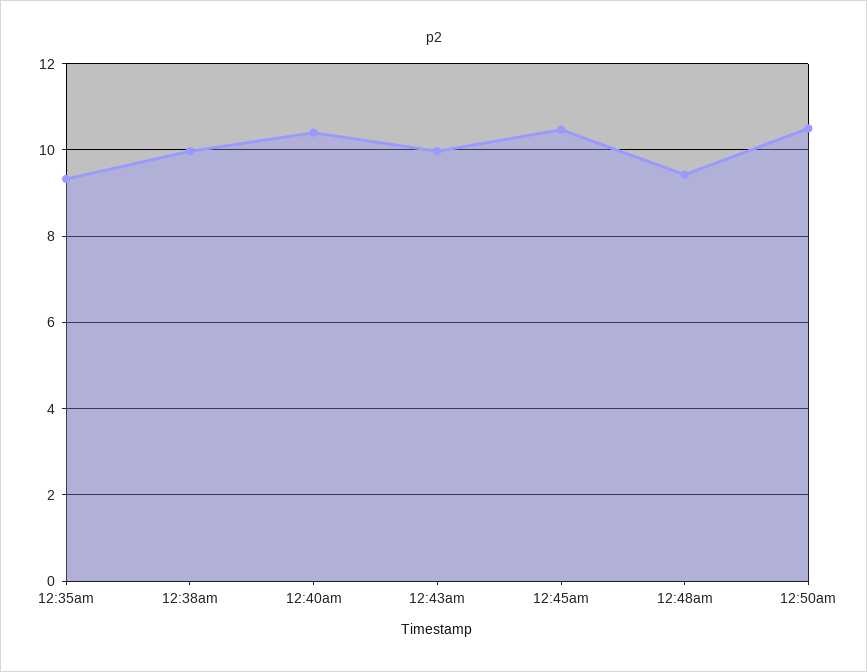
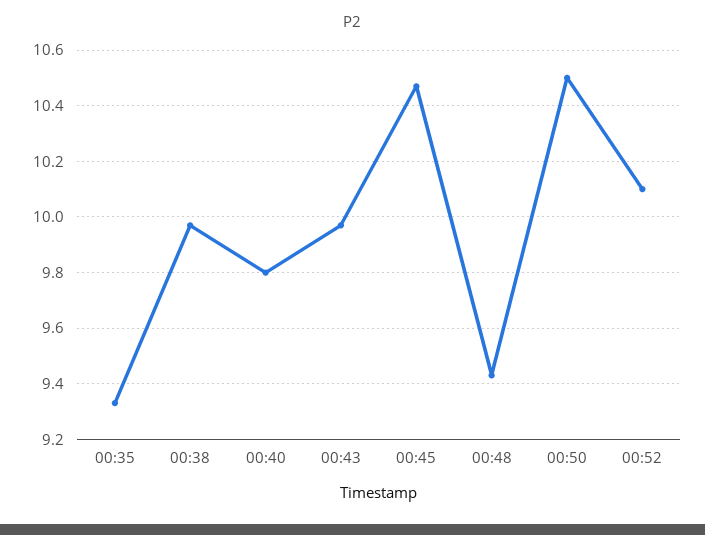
12:40am: 10.4 -> 9.8
00:52: none -> 10.1

